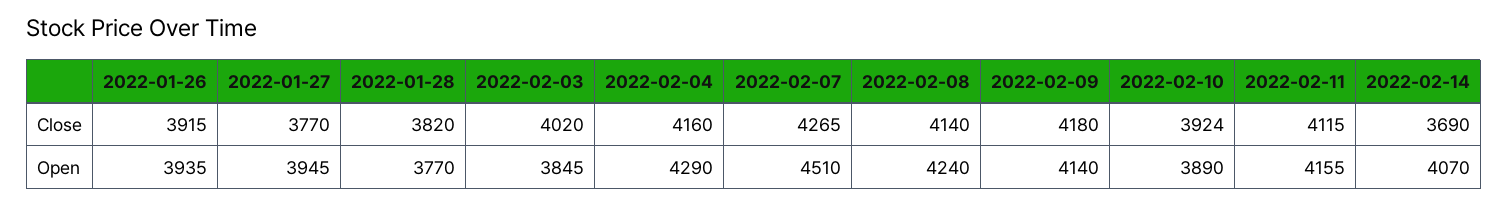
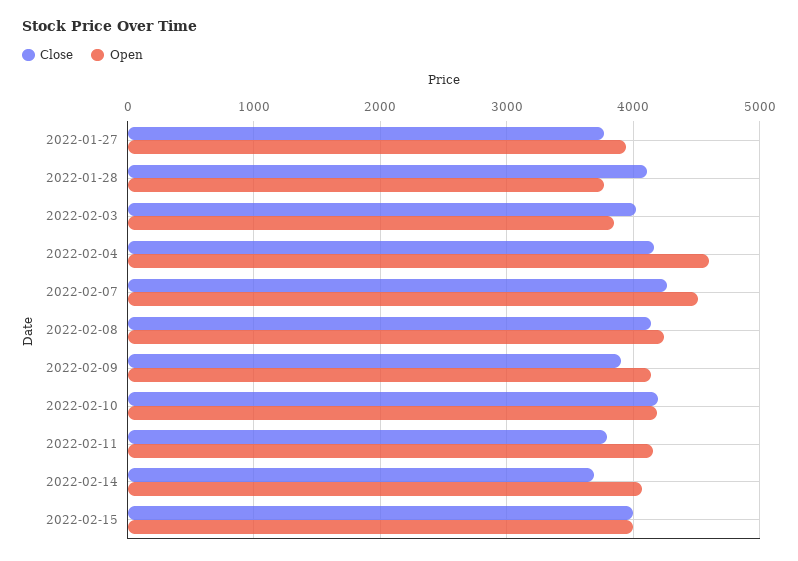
Close, 2022-01-26: 3915 -> none
Close, 2022-01-28: 3820 -> 4100
Close, 2022-02-09: 4180 -> 3900
Close, 2022-02-10: 3924 -> 4200
Close, 2022-02-11: 4115 -> 3800
Open, 2022-01-26: 3935 -> none
Open, 2022-02-04: 4290 -> 4600
Open, 2022-02-10: 3890 -> 4200
Close, 2022-02-15: none -> 4000
Open, 2022-02-15: none -> 4000

